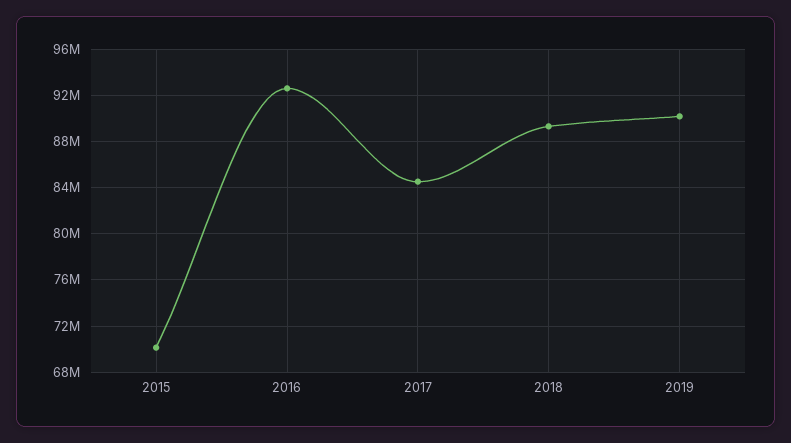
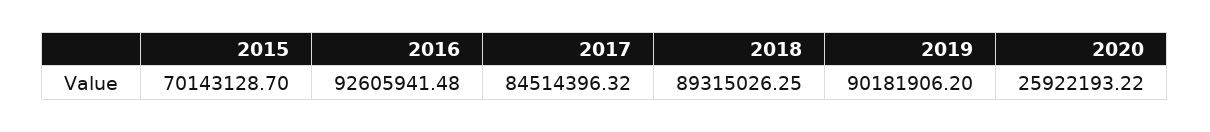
2020: none -> 25922193.22

